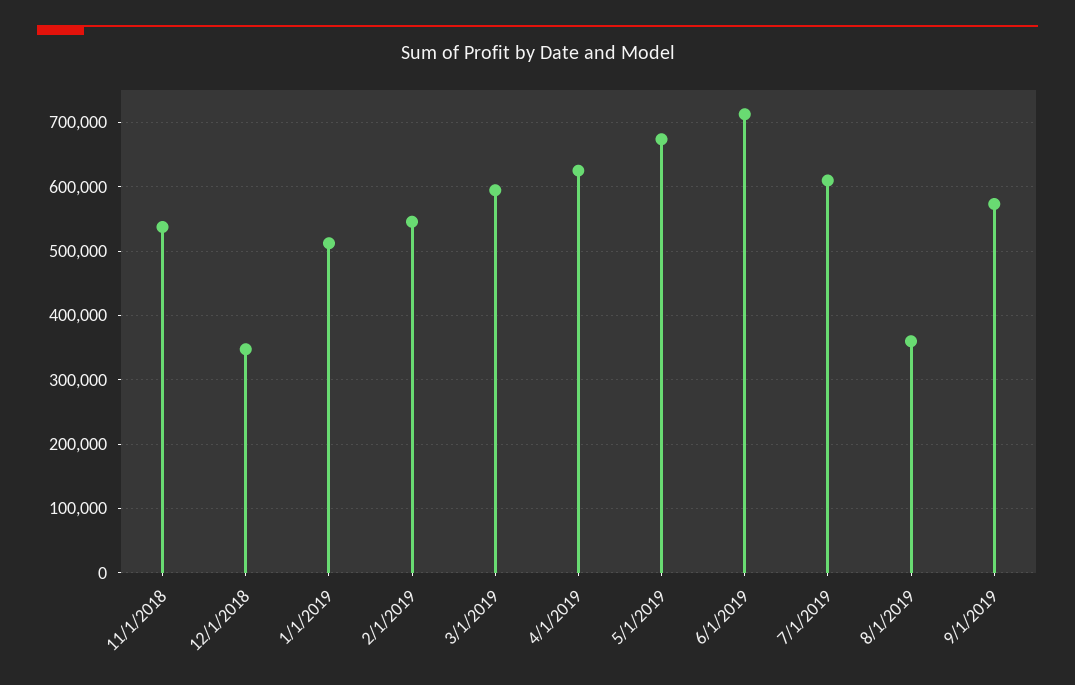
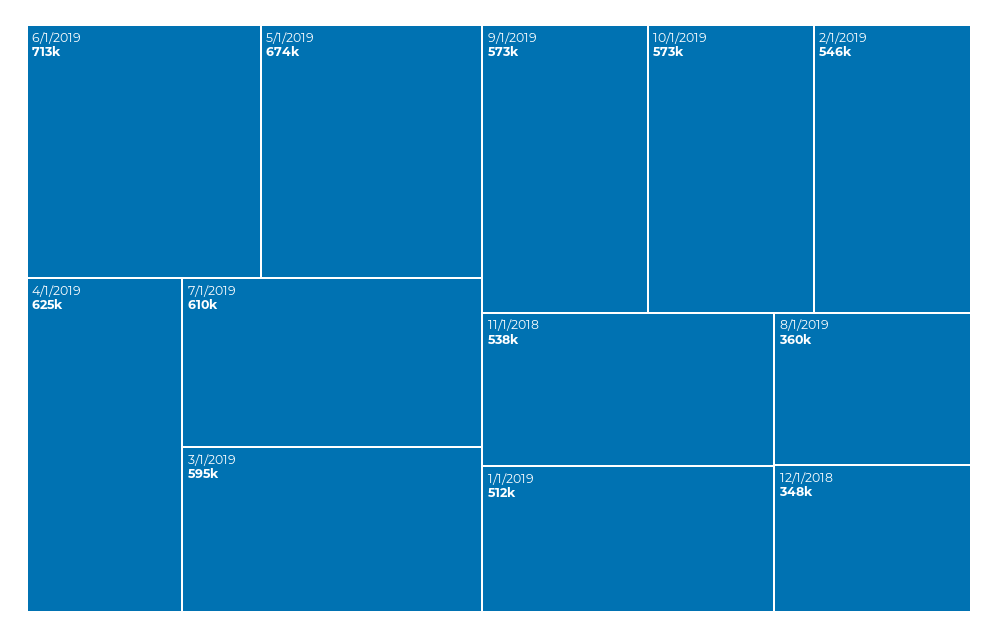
10/1/2019: none -> 573000

